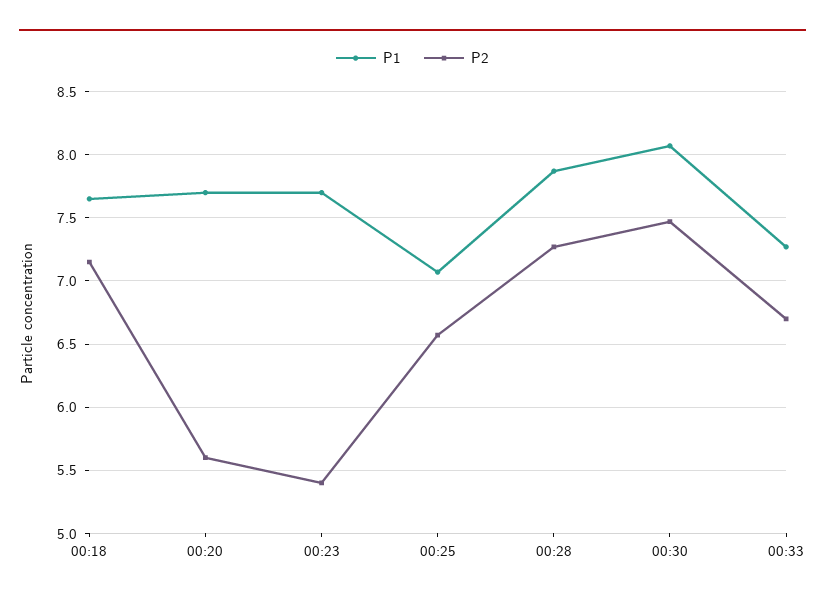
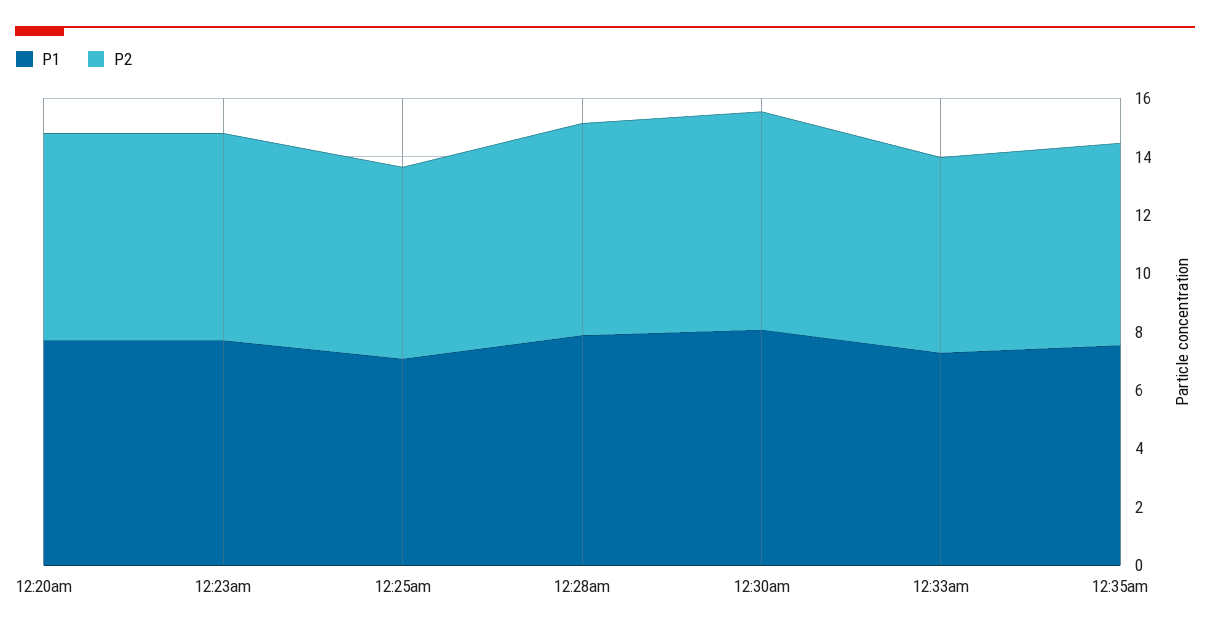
P1, 00:18: 7.65 -> none
P2, 00:18: 7.15 -> none
P2, 00:20: 5.6 -> 7
P2, 00:23: 5.4 -> 7
P1, 12:35am: none -> 7.5
P2, 12:35am: none -> 7

